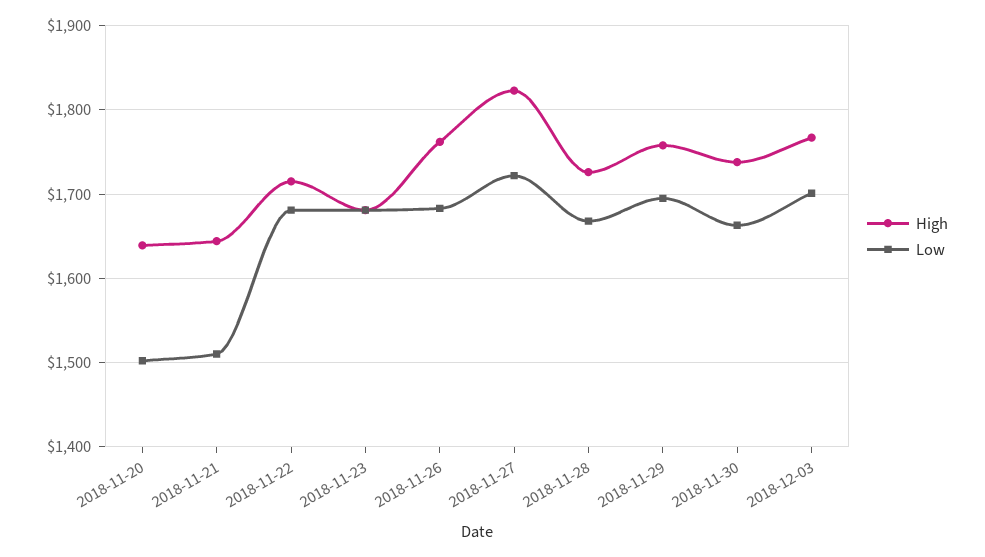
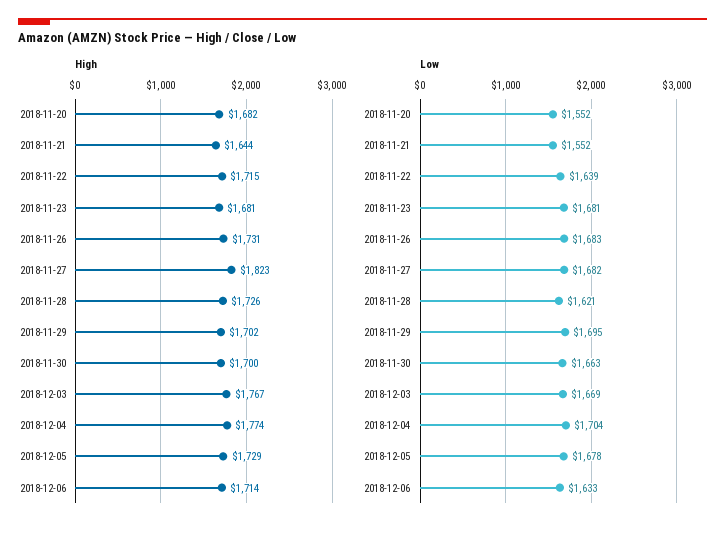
High, 2018-11-20: 1640 -> 1682
Low, 2018-11-20: 1500 -> 1552
Low, 2018-11-21: 1510 -> 1552
Low, 2018-11-22: 1680 -> 1639
High, 2018-11-26: 1760 -> 1731
Low, 2018-11-27: 1720 -> 1682
Low, 2018-11-28: 1670 -> 1621
High, 2018-11-29: 1760 -> 1702
High, 2018-11-30: 1740 -> 1700
Low, 2018-12-03: 1700 -> 1669
High, 2018-12-04: none -> 1774
High, 2018-12-05: none -> 1729
High, 2018-12-06: none -> 1714
Low, 2018-12-04: none -> 1704
Low, 2018-12-05: none -> 1678
Low, 2018-12-06: none -> 1633

